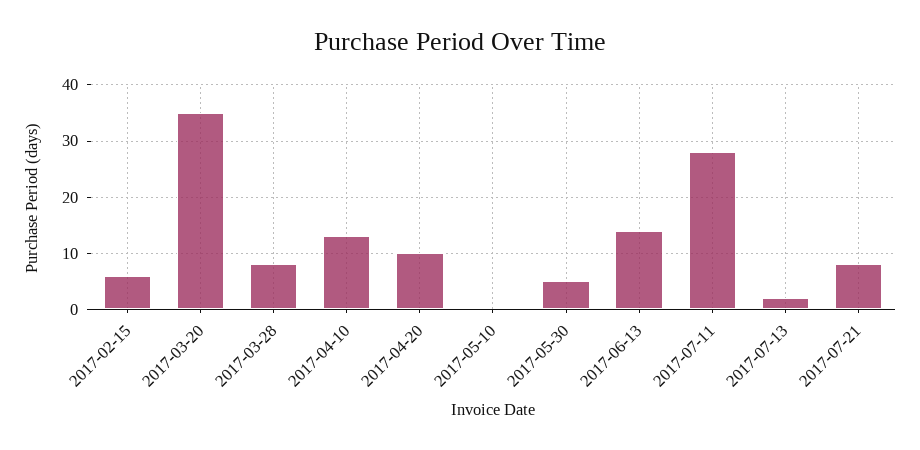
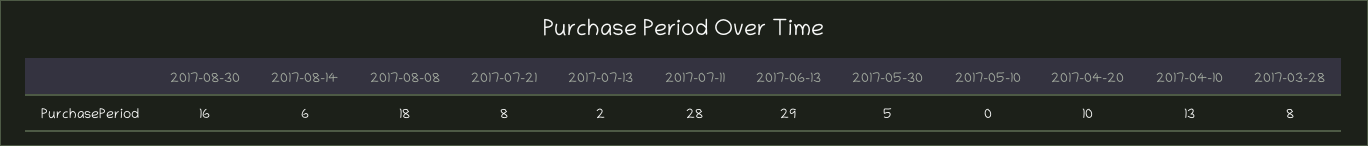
2017-02-15: 5 -> none
2017-03-20: 35 -> none
2017-06-13: 15 -> 29
2017-08-30: none -> 16
2017-08-14: none -> 6
2017-08-08: none -> 18

